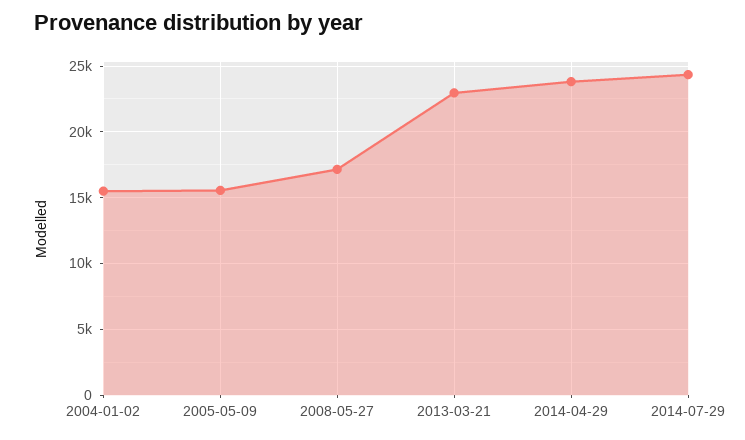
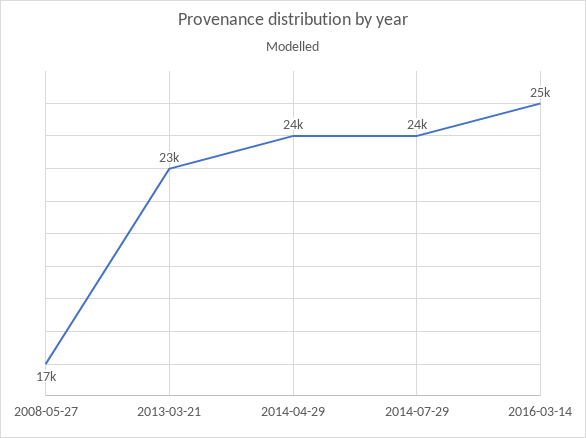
2004-01-02: 15500 -> none
2005-05-09: 15500 -> none
2016-03-14: none -> 25000

